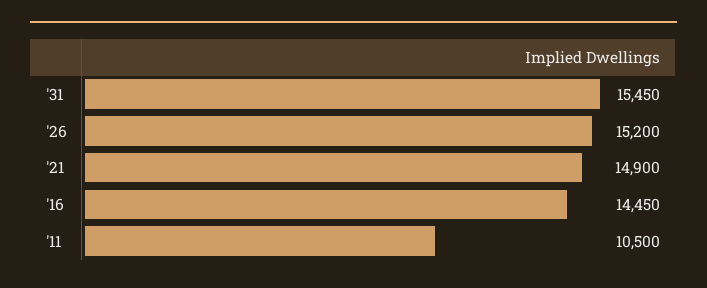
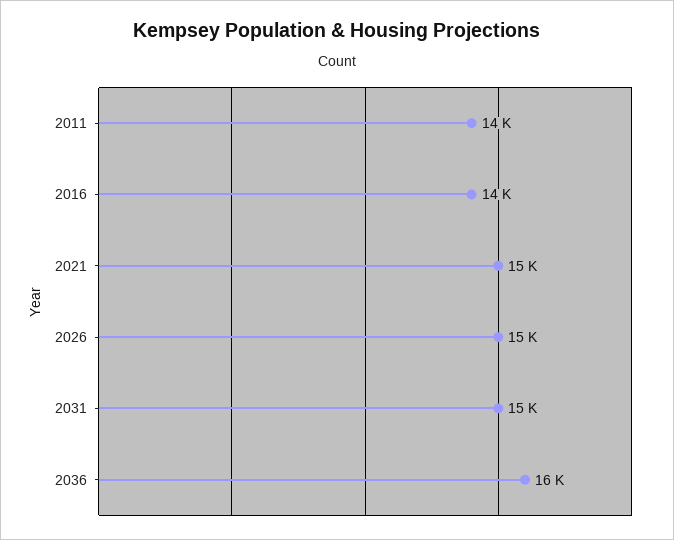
'11: 10500 -> 14000
2036: none -> 16000

